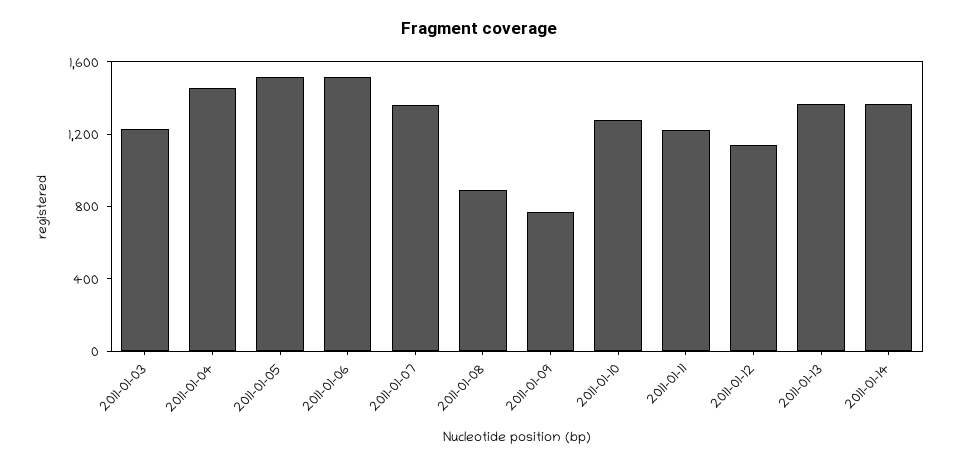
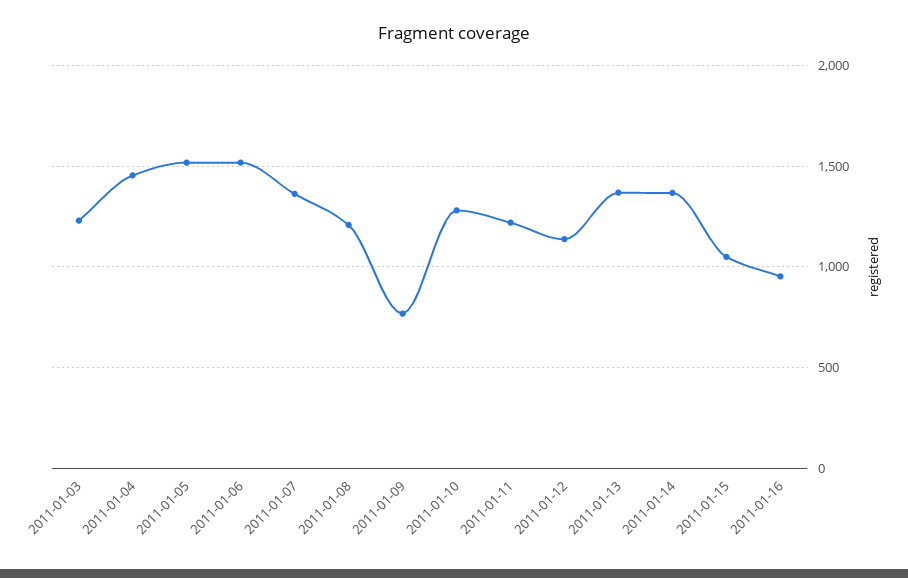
2011-01-08: 900 -> 1200
2011-01-15: none -> 1050
2011-01-16: none -> 950

